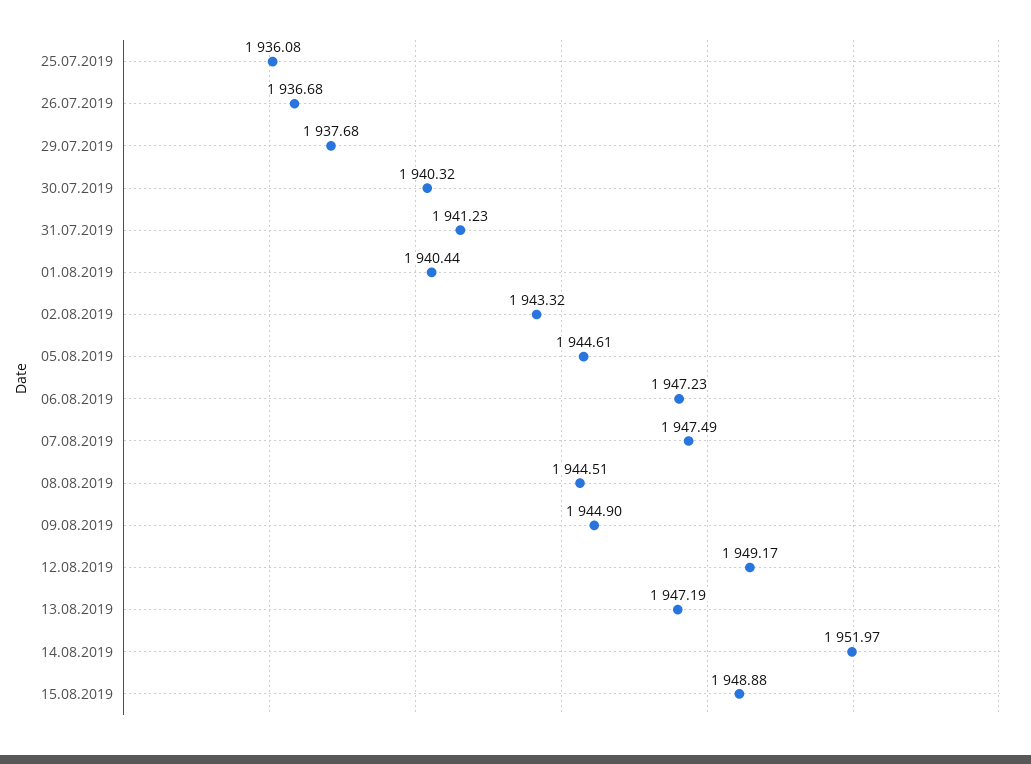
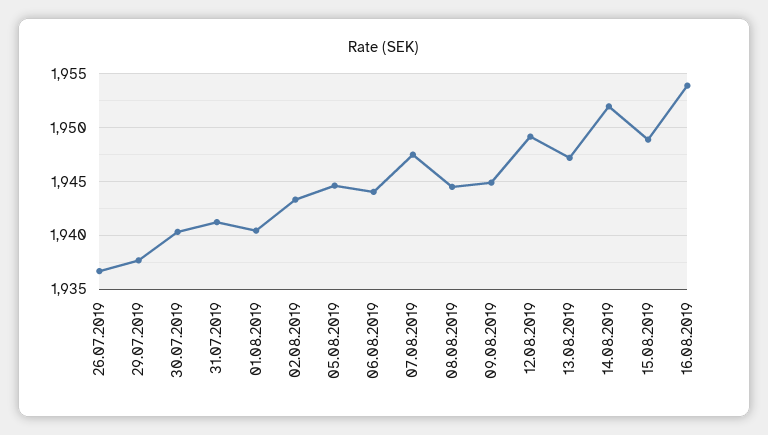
25.07.2019: 1936.08 -> none
06.08.2019: 1947.23 -> 1944
16.08.2019: none -> 1954

